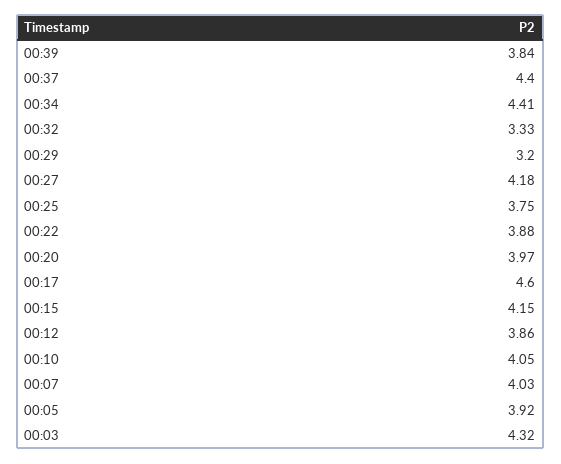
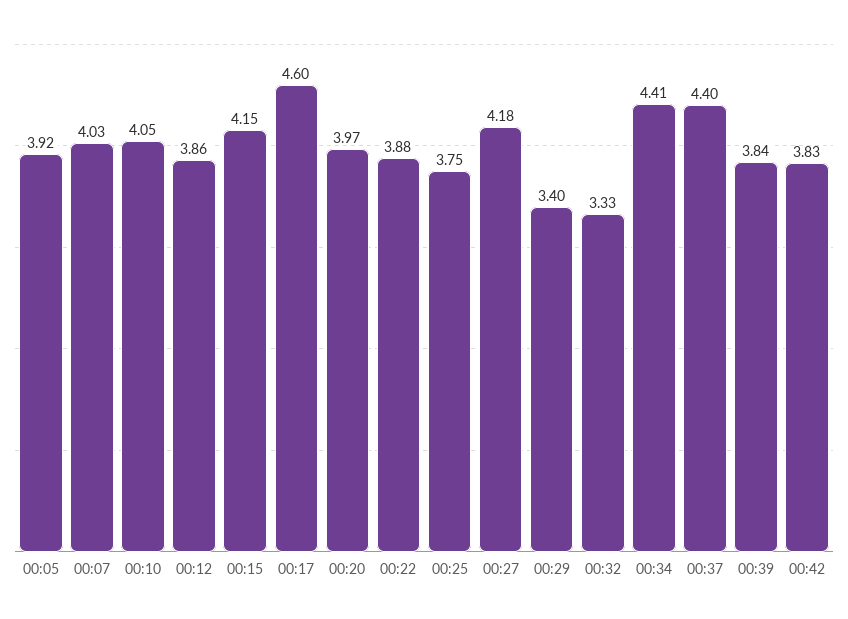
00:29: 3.2 -> 3.4
00:03: 4.32 -> none
00:42: none -> 3.83

